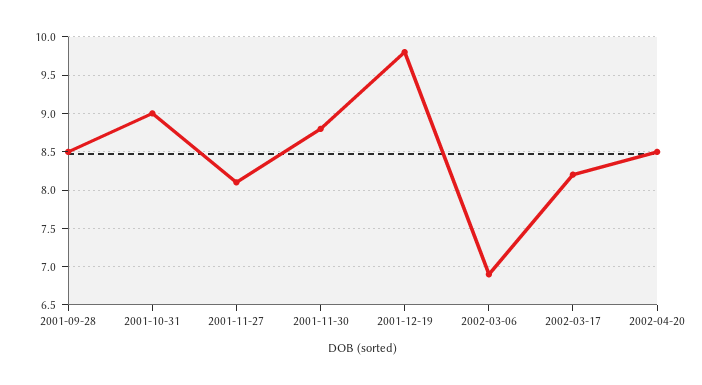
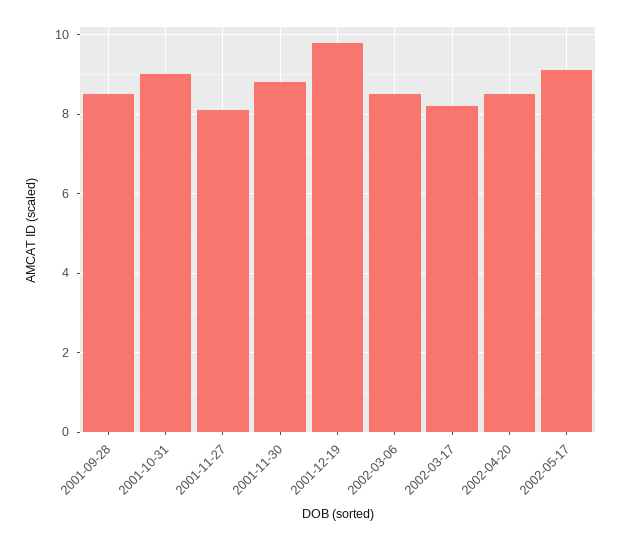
2002-03-06: 6.9 -> 8.5
2002-05-17: none -> 9

